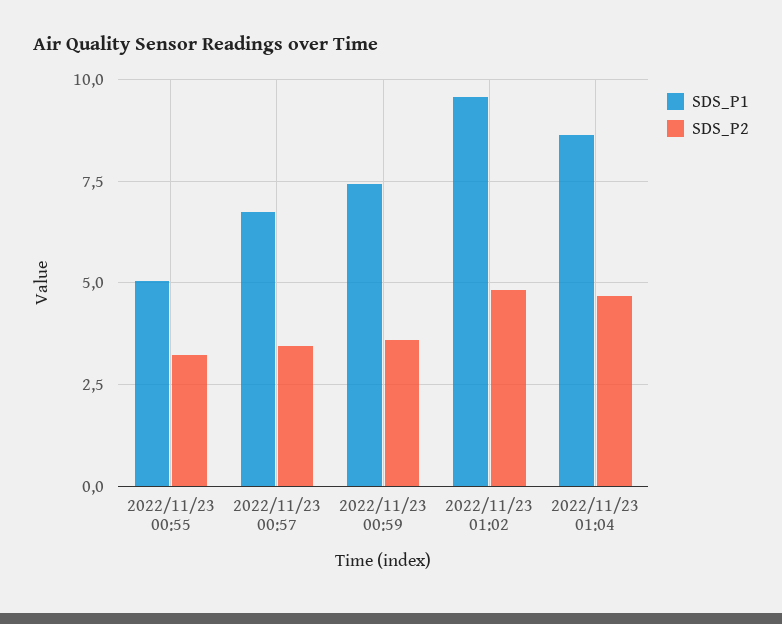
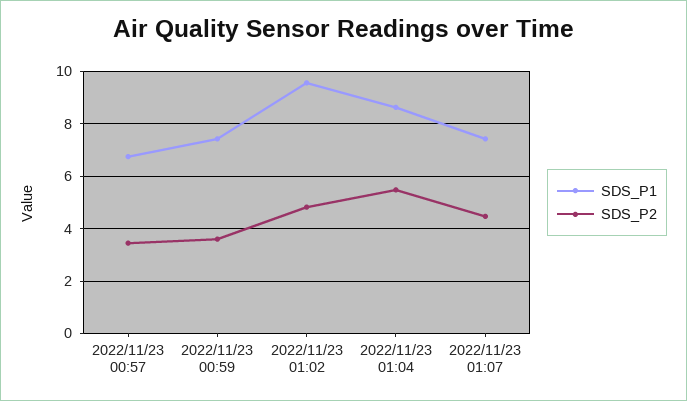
SDS_P1, 2022/11/23 00:55: 5 -> none
SDS_P2, 2022/11/23 00:55: 3.25 -> none
SDS_P2, 2022/11/23 01:04: 4.75 -> 5.5
SDS_P1, 2022/11/23 01:07: none -> 7.5
SDS_P2, 2022/11/23 01:07: none -> 4.5

